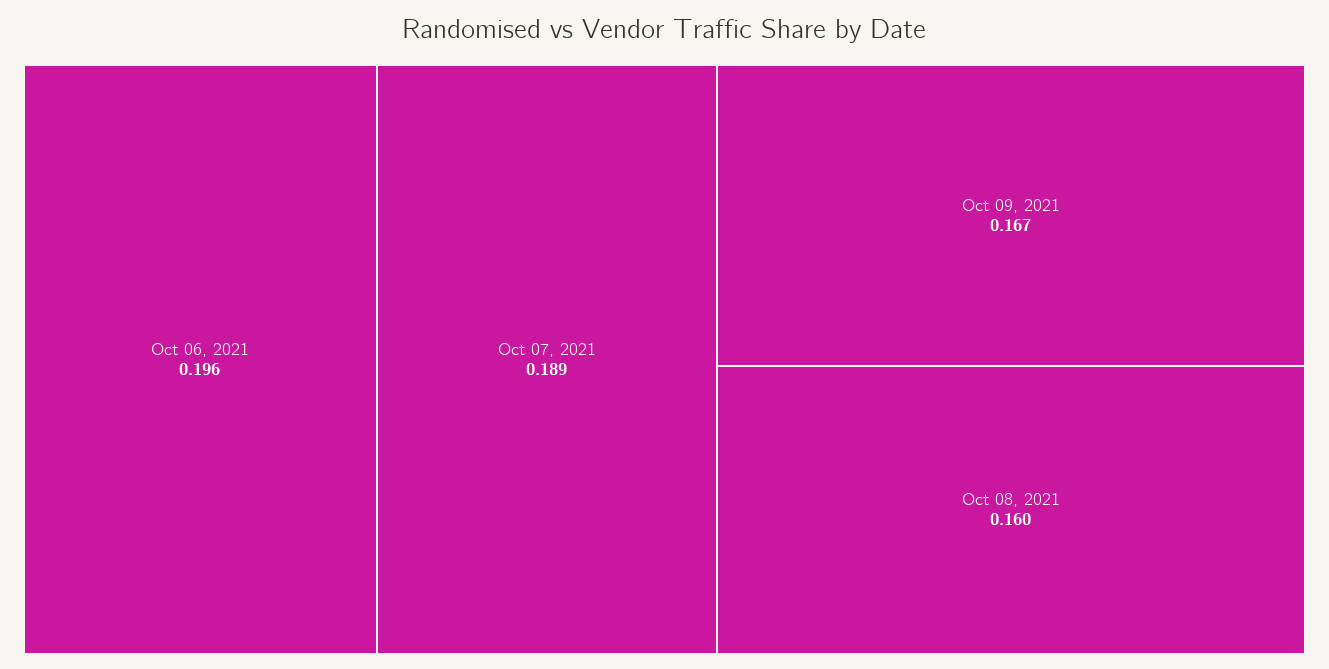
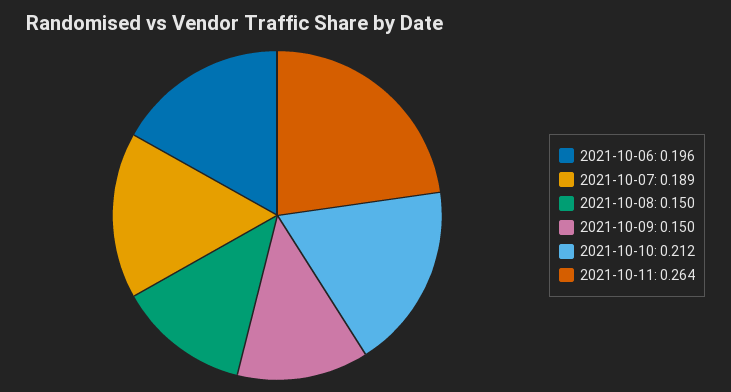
Oct 09, 2021: 0.167 -> 0.15
Oct 08, 2021: 0.16 -> 0.15
2021-10-10: none -> 0.212
2021-10-11: none -> 0.264

